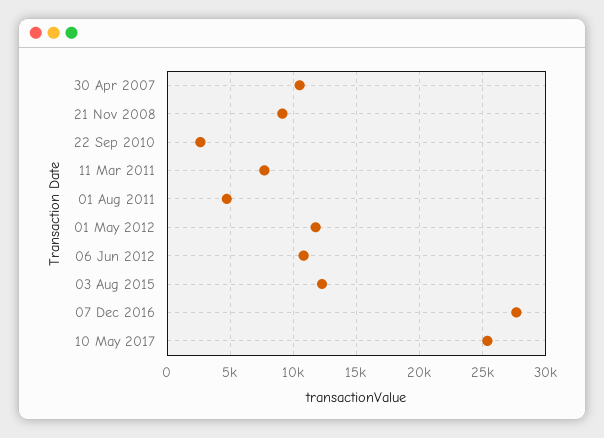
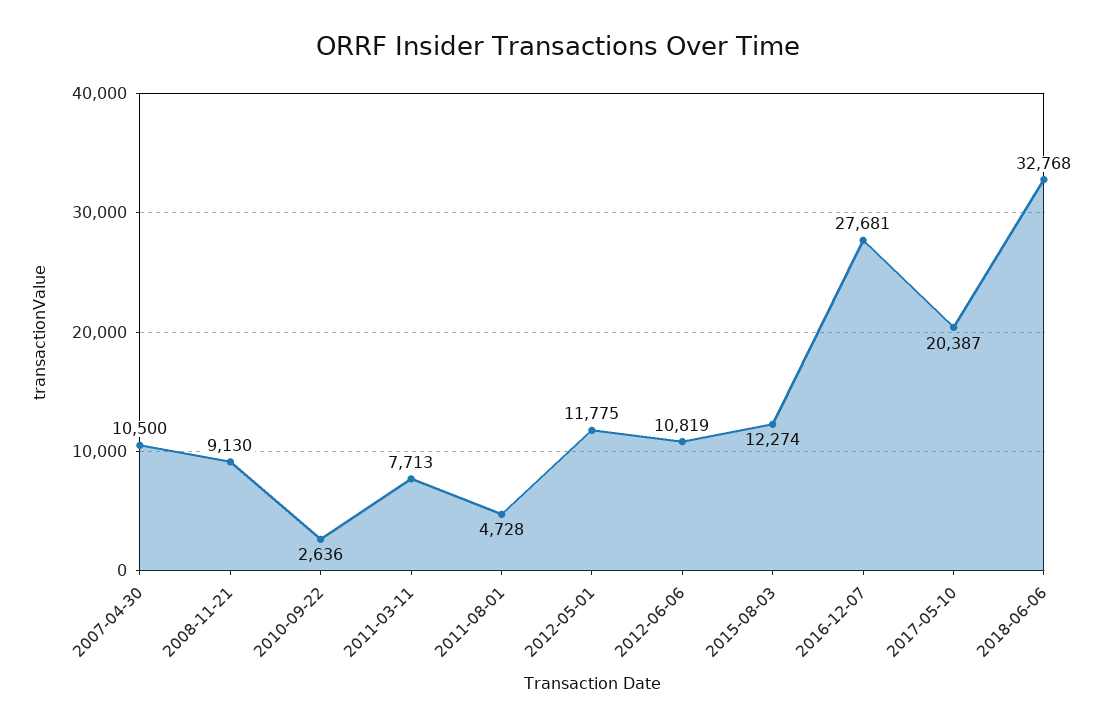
10 May 2017: 25500 -> 20387
2018-06-06: none -> 32768

